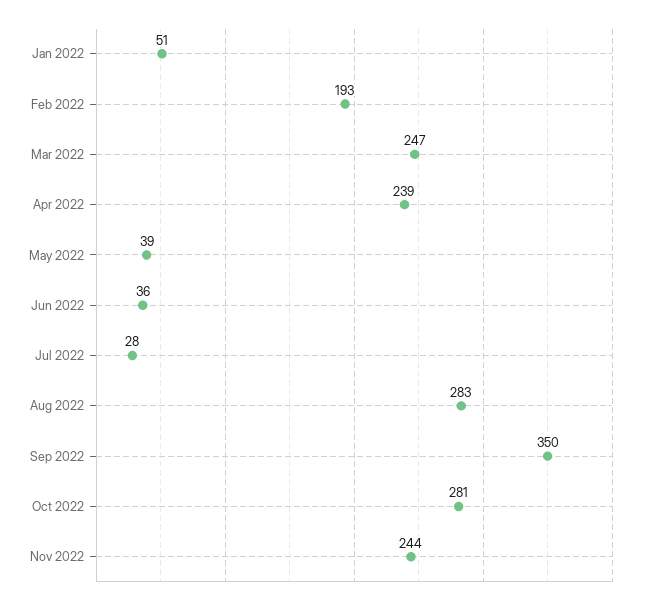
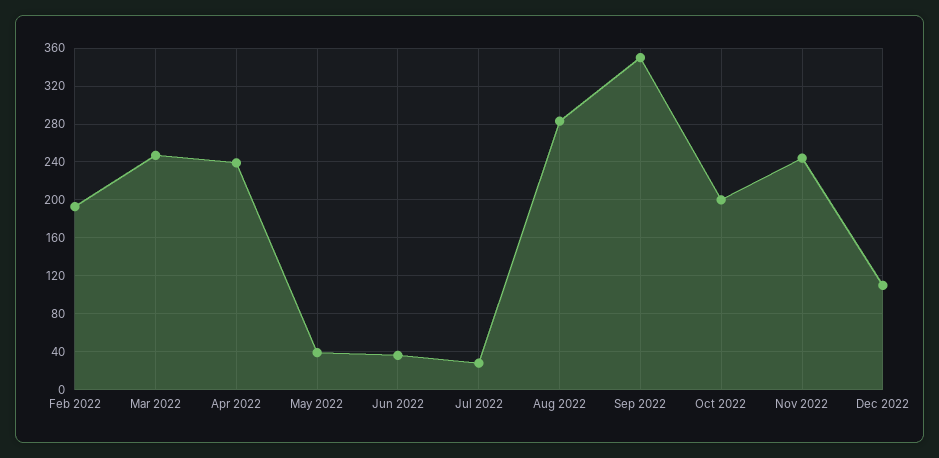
Jan 2022: 51 -> none
Oct 2022: 281 -> 200
Dec 2022: none -> 110

